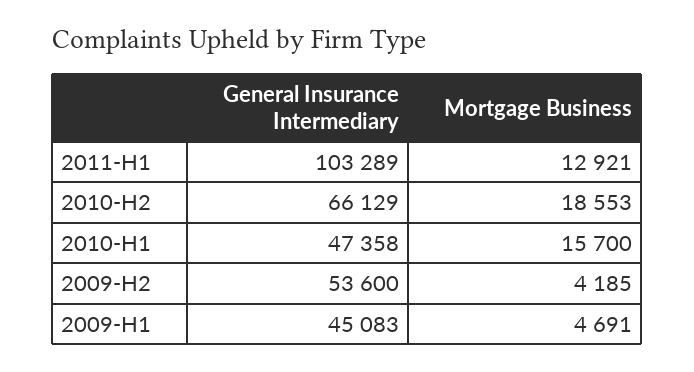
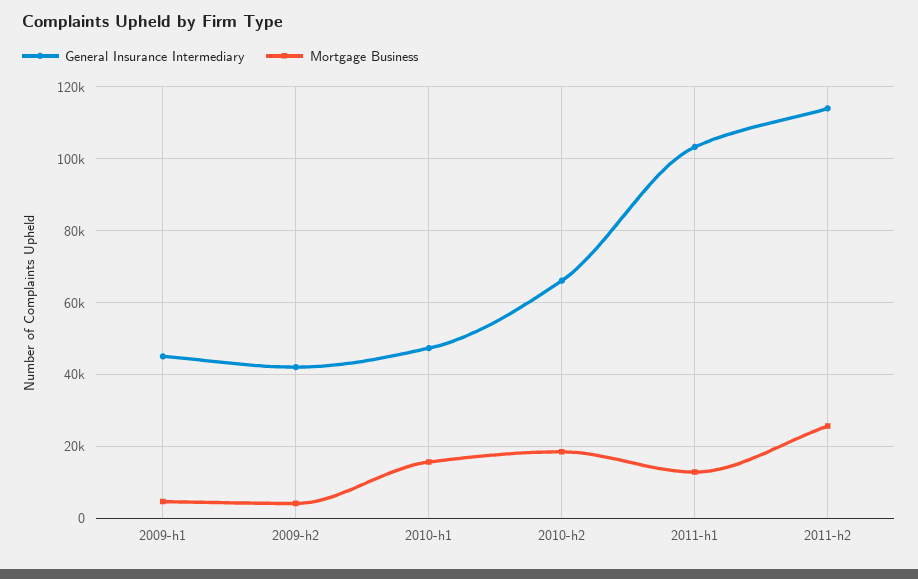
General Insurance Intermediary, 2009-H2: 53600 -> 42000
General Insurance Intermediary, 2011-h2: none -> 114000
Mortgage Business, 2011-h2: none -> 26000

